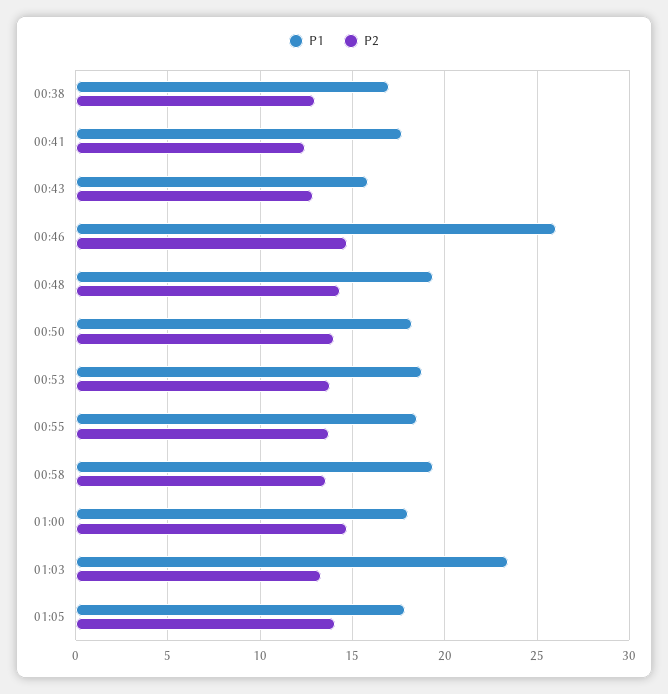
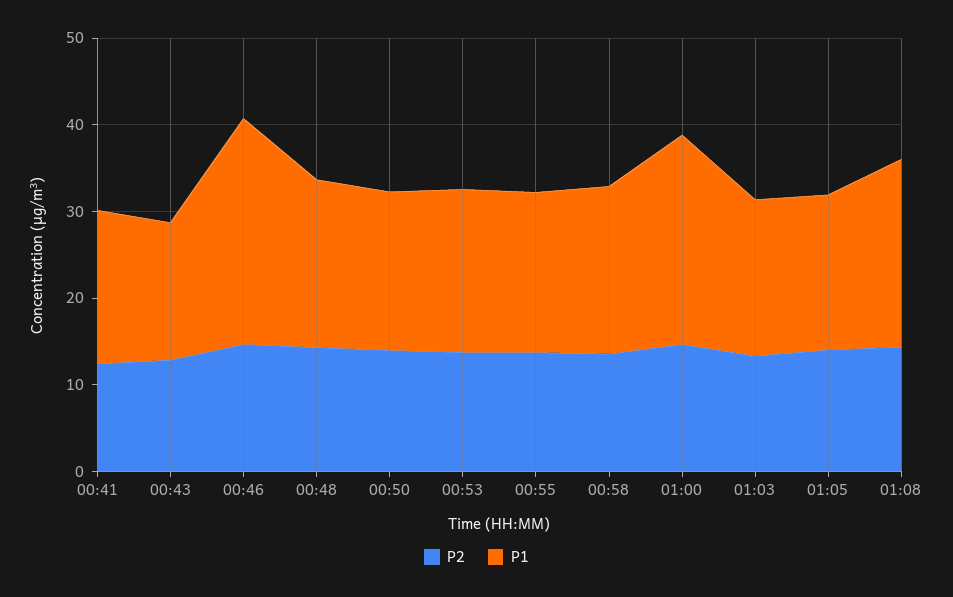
P1, 00:38: 17 -> none
P2, 00:38: 13 -> none
P1, 01:00: 18 -> 24
P1, 01:03: 23.5 -> 18
P2, 01:08: none -> 14
P1, 01:08: none -> 22

